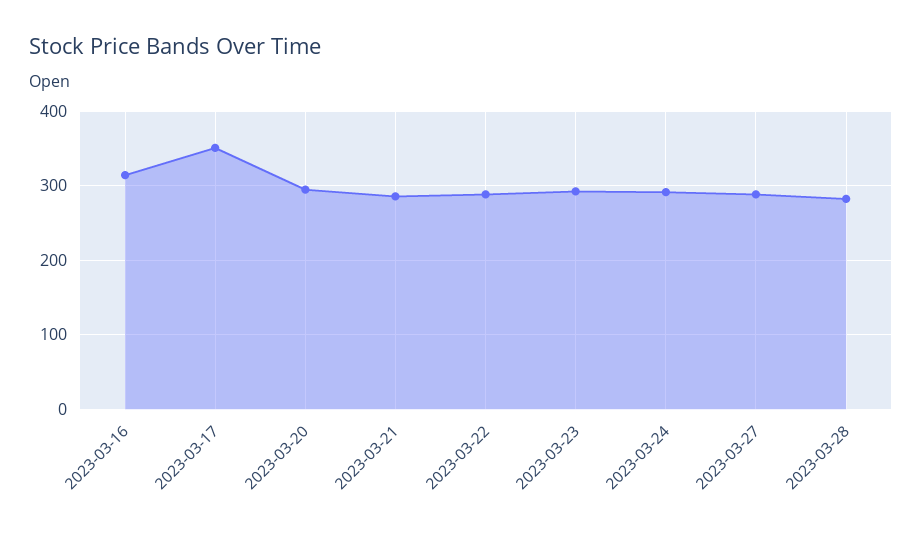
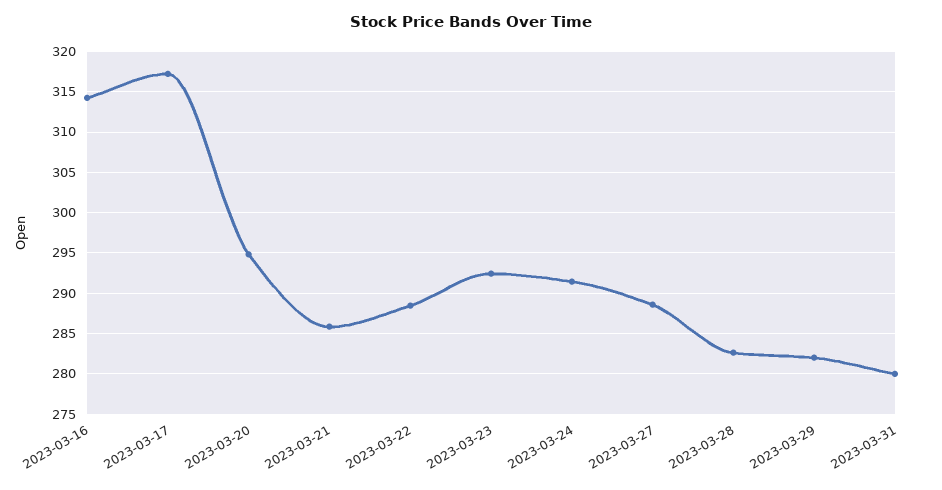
2023-03-17: 350 -> 317
2023-03-29: none -> 282
2023-03-31: none -> 280

